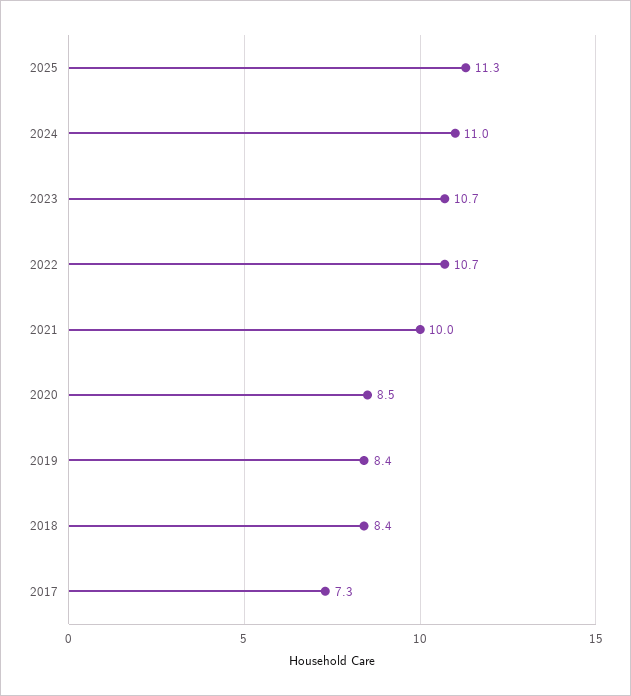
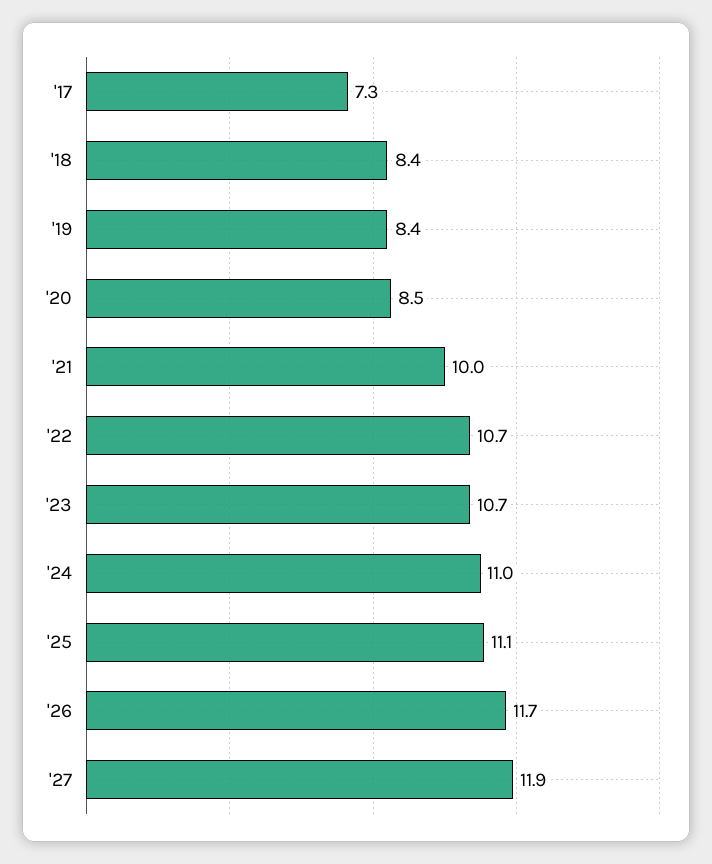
2025: 11.3 -> 11.1
'26: none -> 11.7
'27: none -> 11.9

